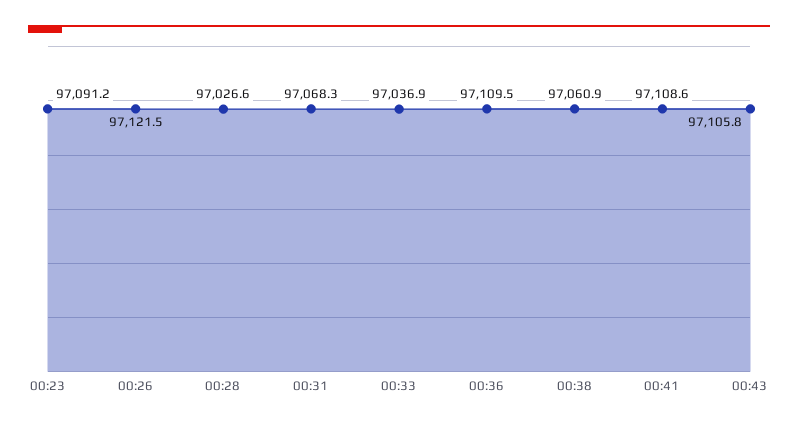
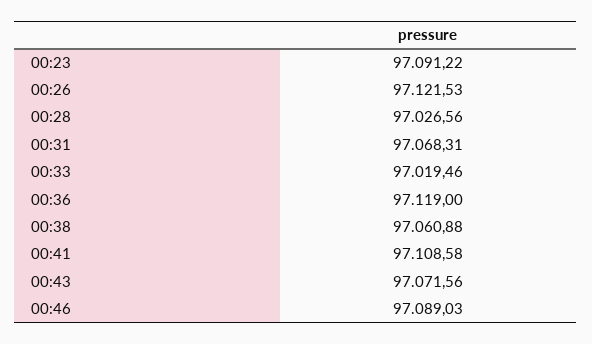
00:33: 97036.9 -> 97019.46
00:36: 97109.5 -> 97119
00:43: 97105.8 -> 97071.56
00:46: none -> 97089.03

